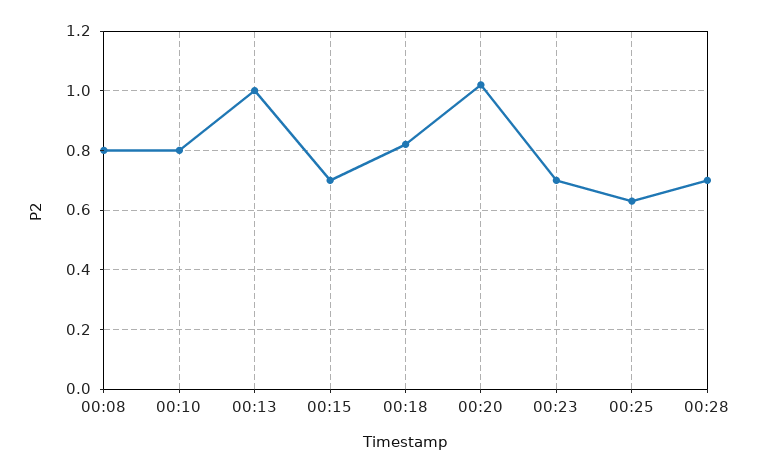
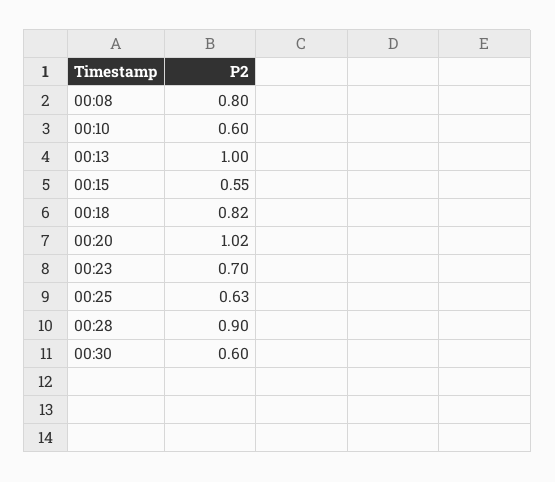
00:10: 0.8 -> 0.6
00:15: 0.7 -> 0.55
00:28: 0.7 -> 0.9
00:30: none -> 0.6

